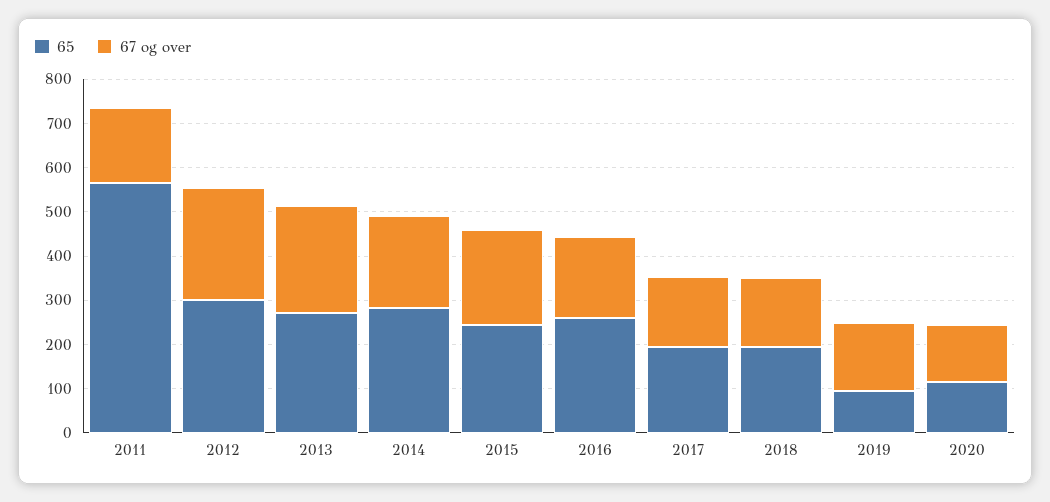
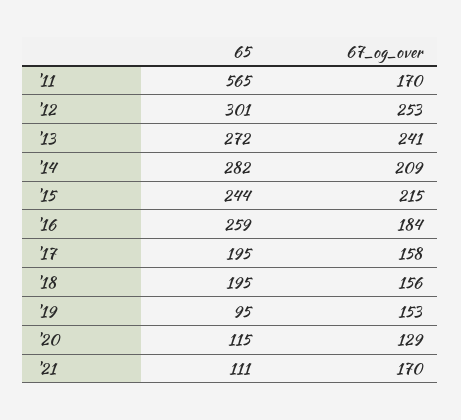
65, '21: none -> 111
67 og over, '21: none -> 170

